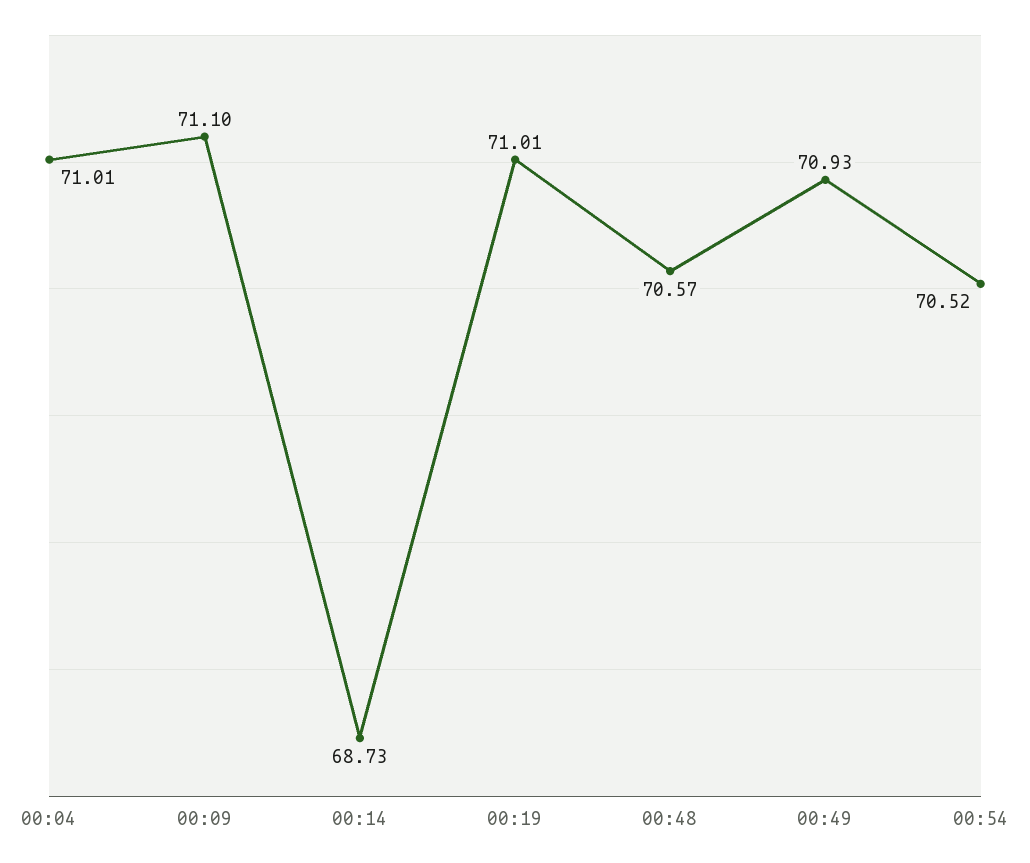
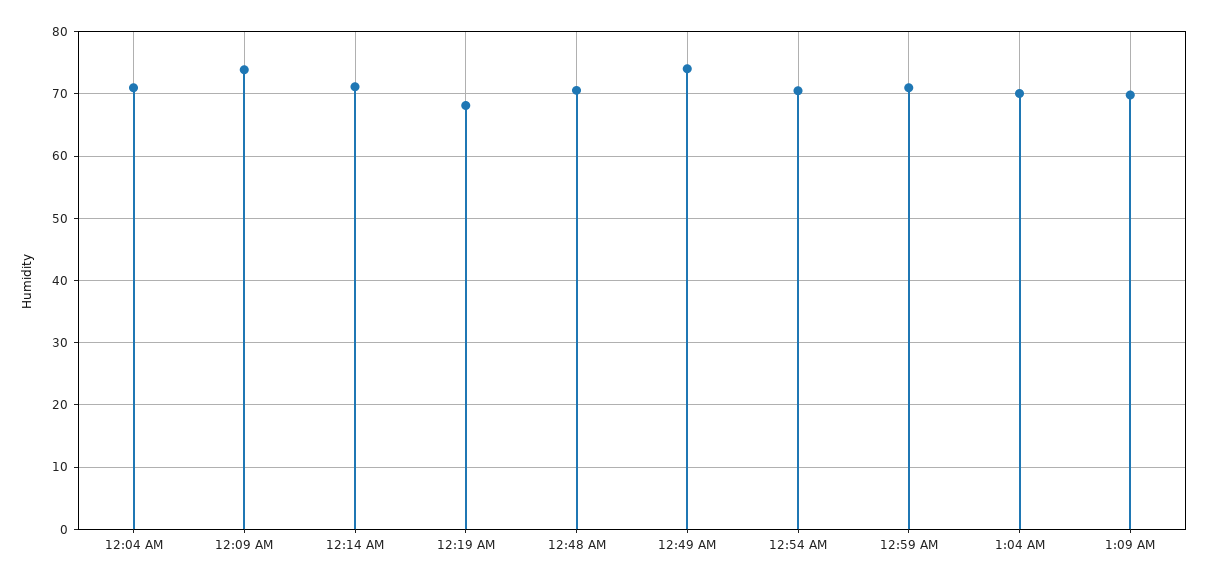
00:09: 71.1 -> 74
00:14: 68.73 -> 71
00:19: 71.01 -> 68
00:49: 70.93 -> 74
12:59 AM: none -> 71
1:04 AM: none -> 70
1:09 AM: none -> 70

